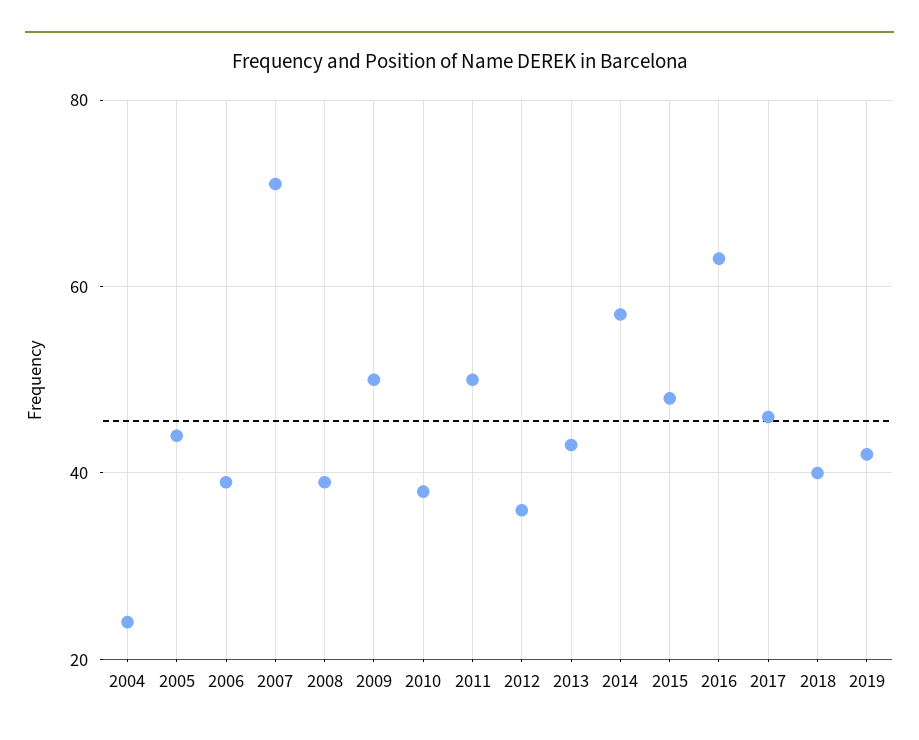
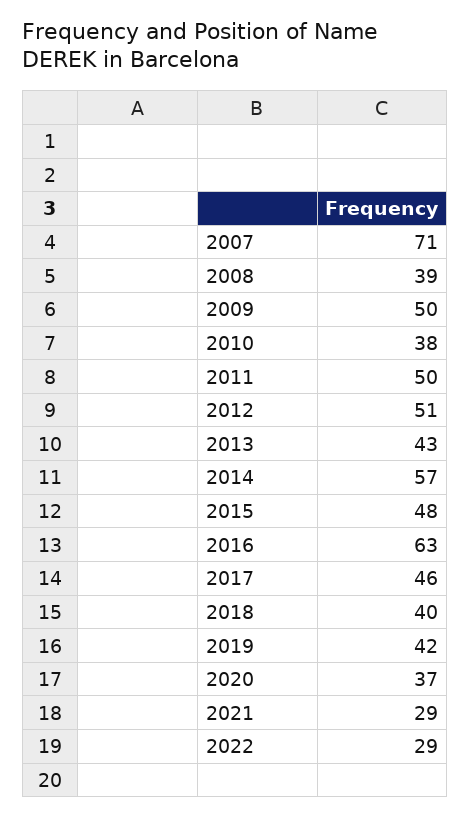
2004: 25 -> none
2005: 45 -> none
2006: 40 -> none
2012: 35 -> 51
2020: none -> 37
2021: none -> 29
2022: none -> 29

